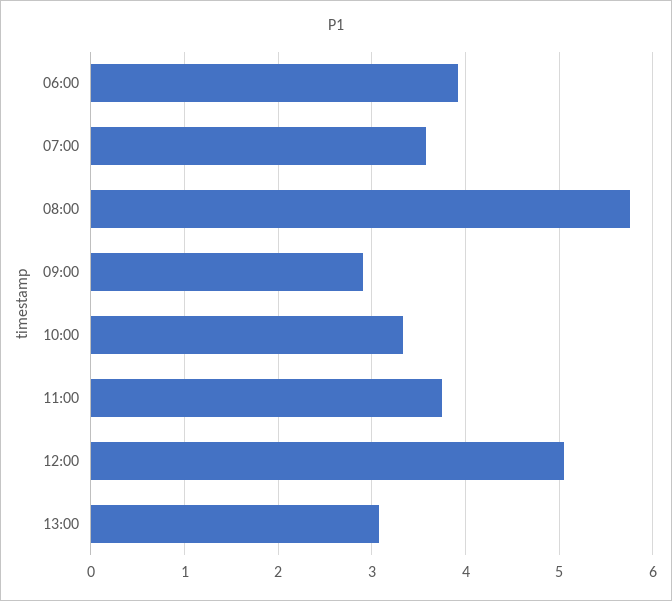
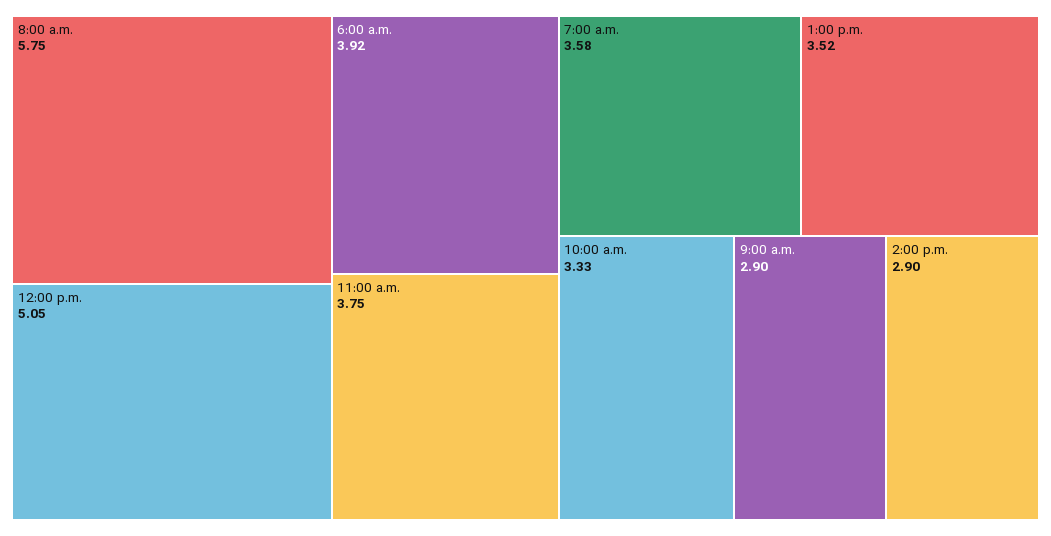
13:00: 3.1 -> 3.52
2:00 p.m.: none -> 2.9

